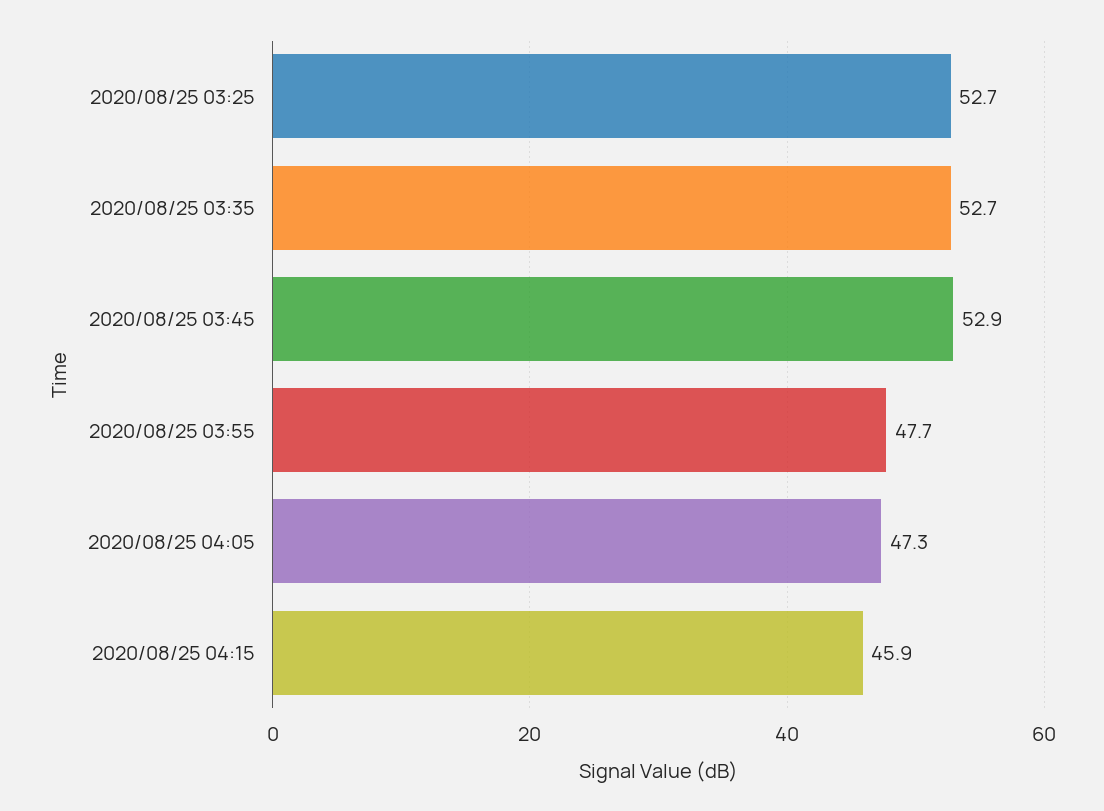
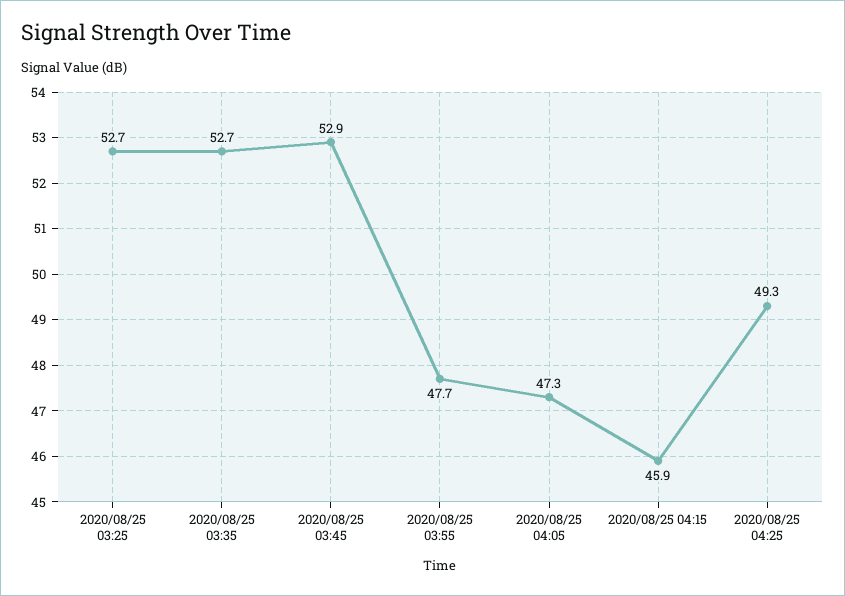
2020/08/25 04:25: none -> 49.3

